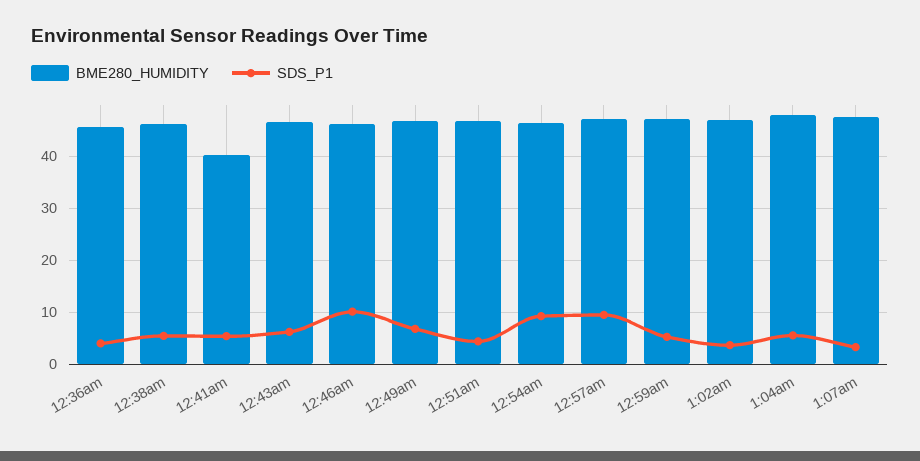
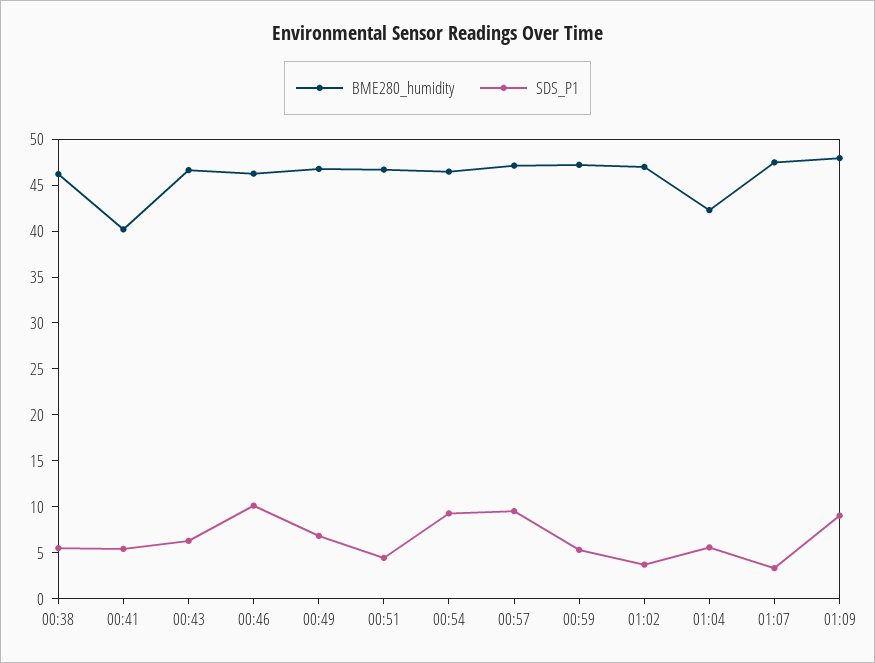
BME280_HUMIDITY, 12:36am: 46 -> none
SDS_P1, 12:36am: 4 -> none
BME280_HUMIDITY, 1:04am: 48 -> 42
BME280_HUMIDITY, 01:09: none -> 48
SDS_P1, 01:09: none -> 9

